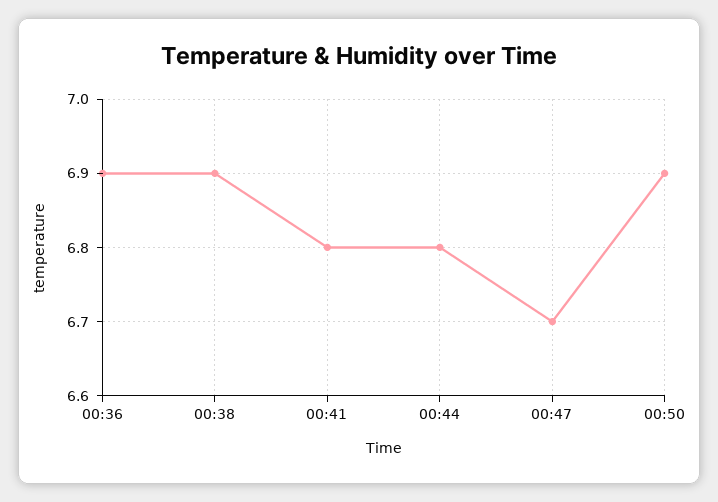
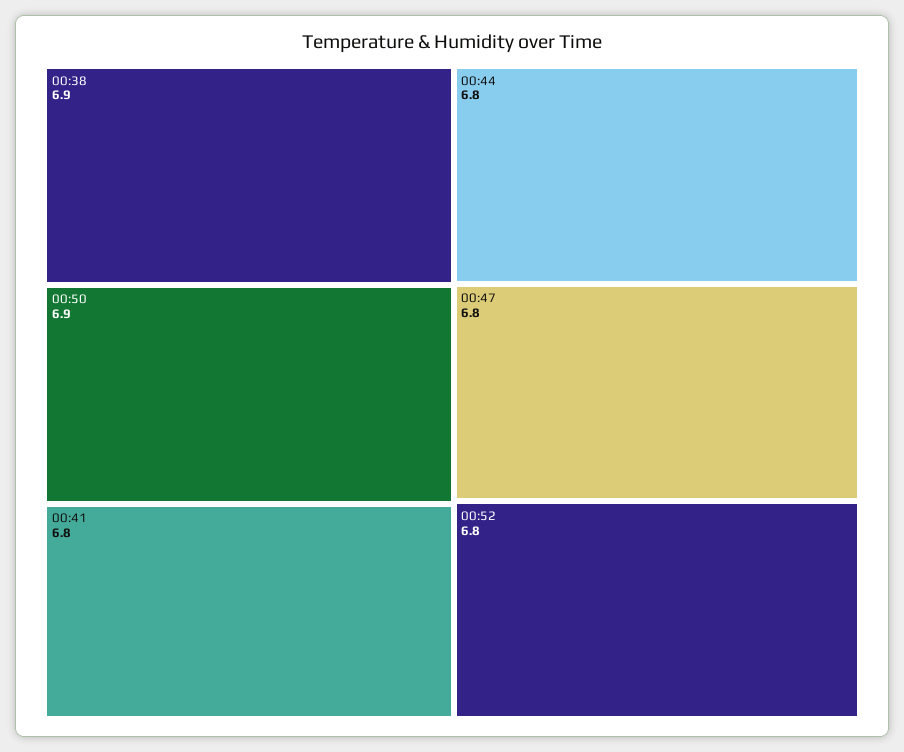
00:36: 6.9 -> none
00:47: 6.7 -> 6.8
00:52: none -> 6.8

